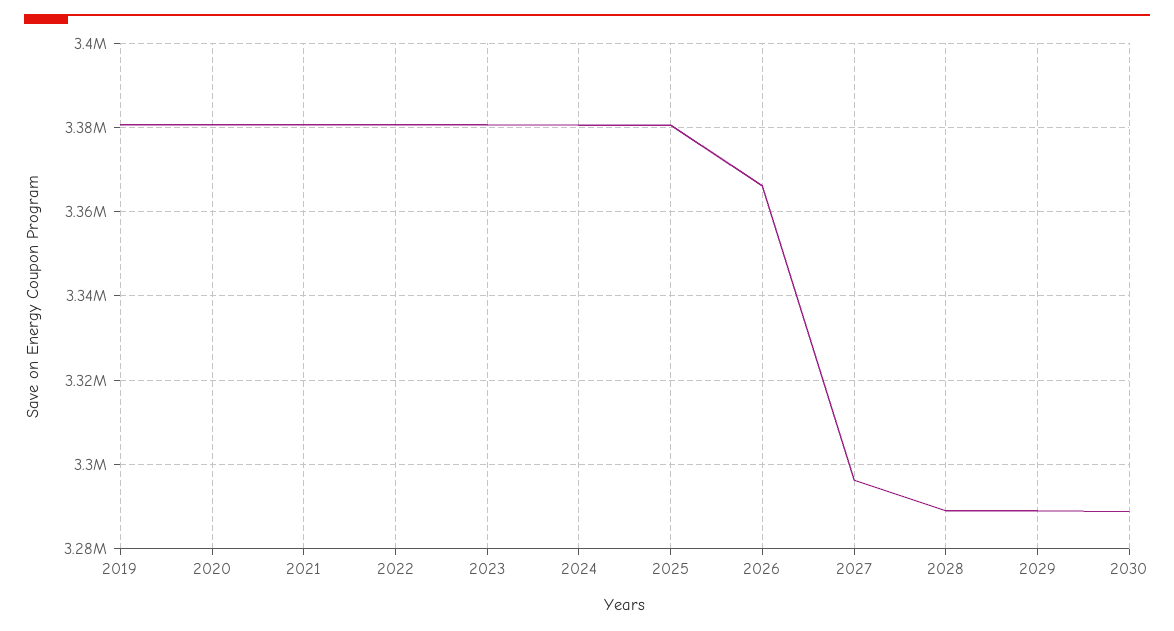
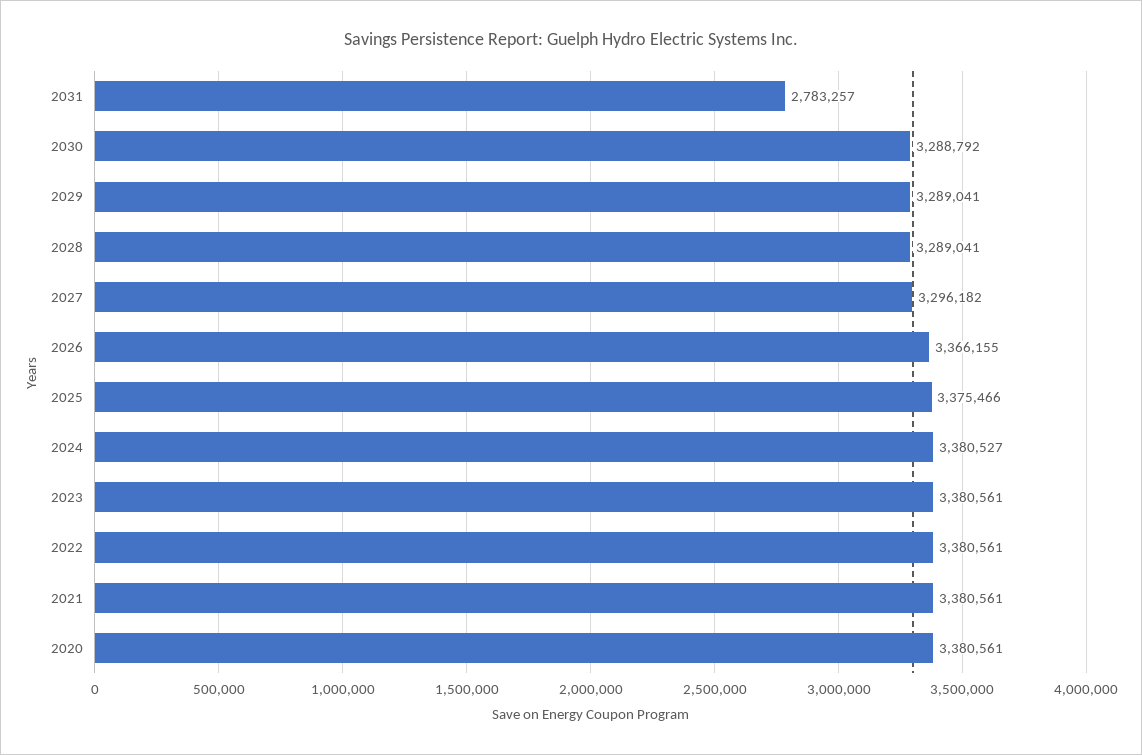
2019: 3380000 -> none
2025: 3380000 -> 3375466
2031: none -> 2783257

